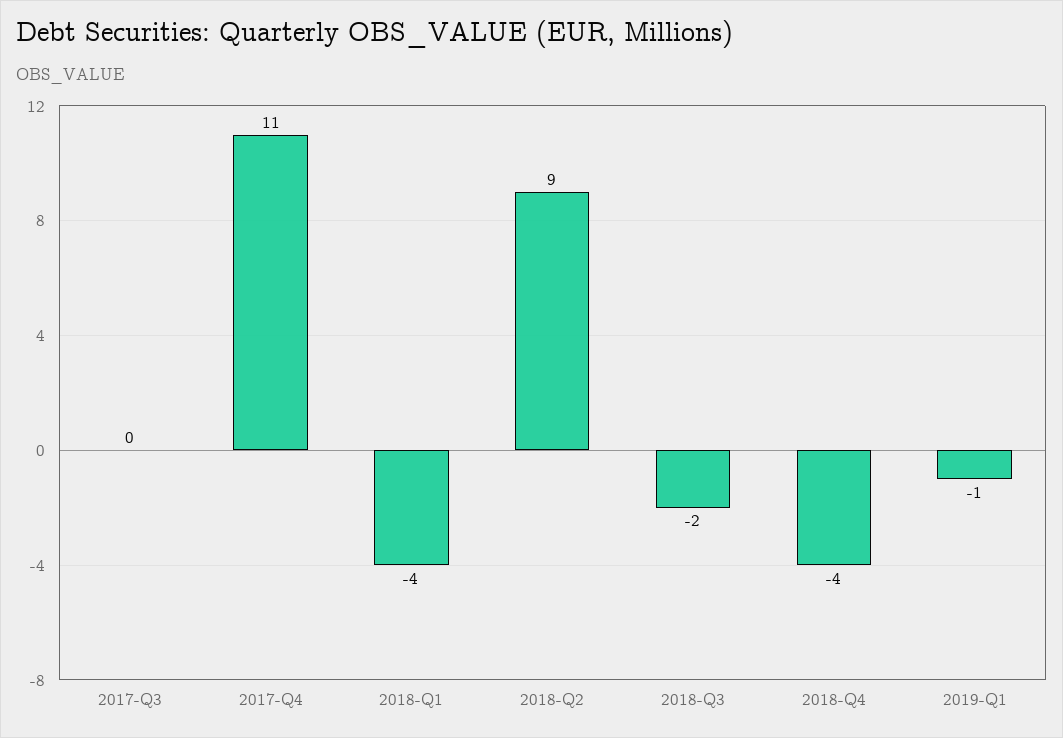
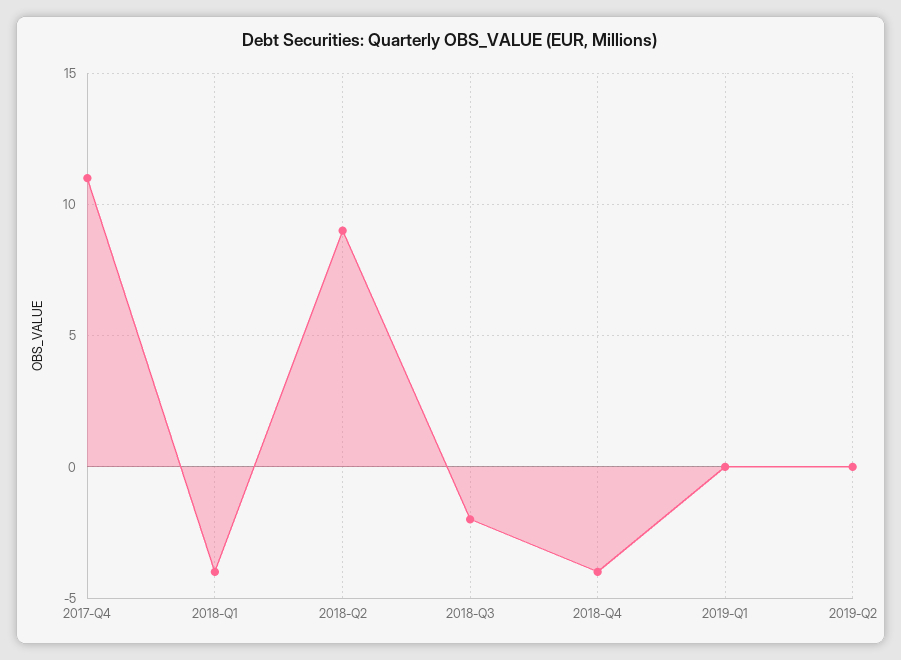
2017-Q3: 0 -> none
2019-Q1: -1 -> 0
2019-Q2: none -> 0

